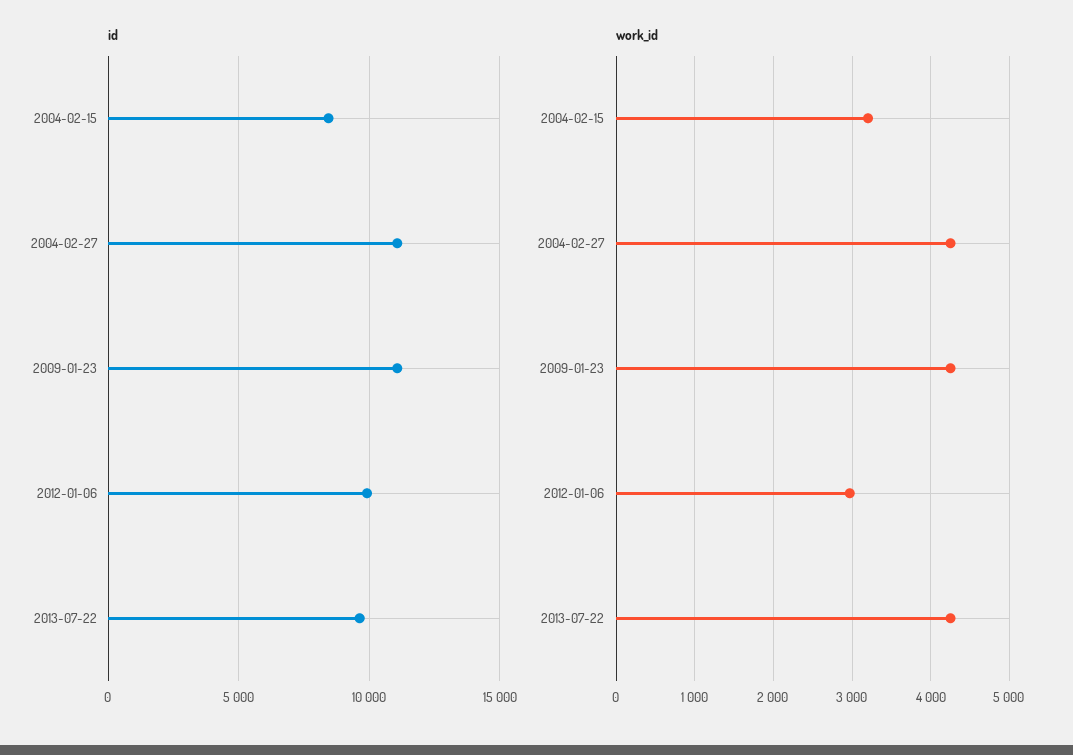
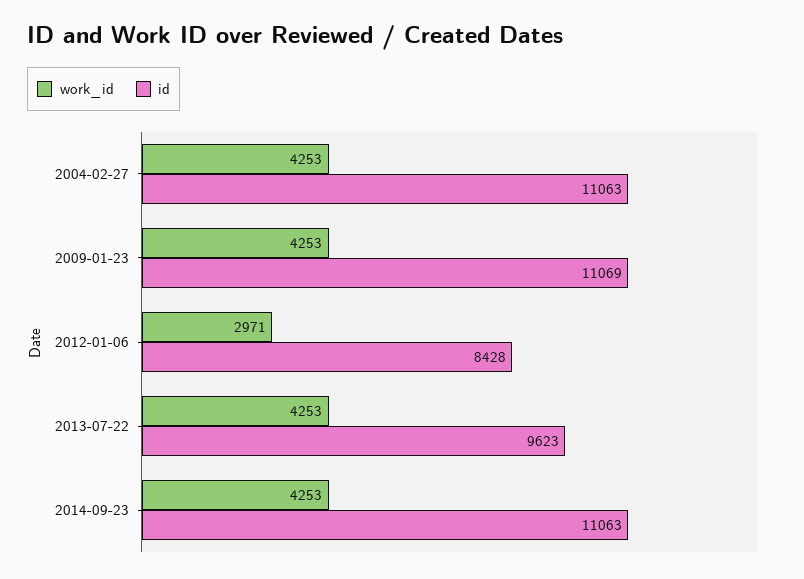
id, 2004-02-15: 8500 -> none
id, 2012-01-06: 10000 -> 8428
work_id, 2004-02-15: 3200 -> none
work_id, 2014-09-23: none -> 4253
id, 2014-09-23: none -> 11063

